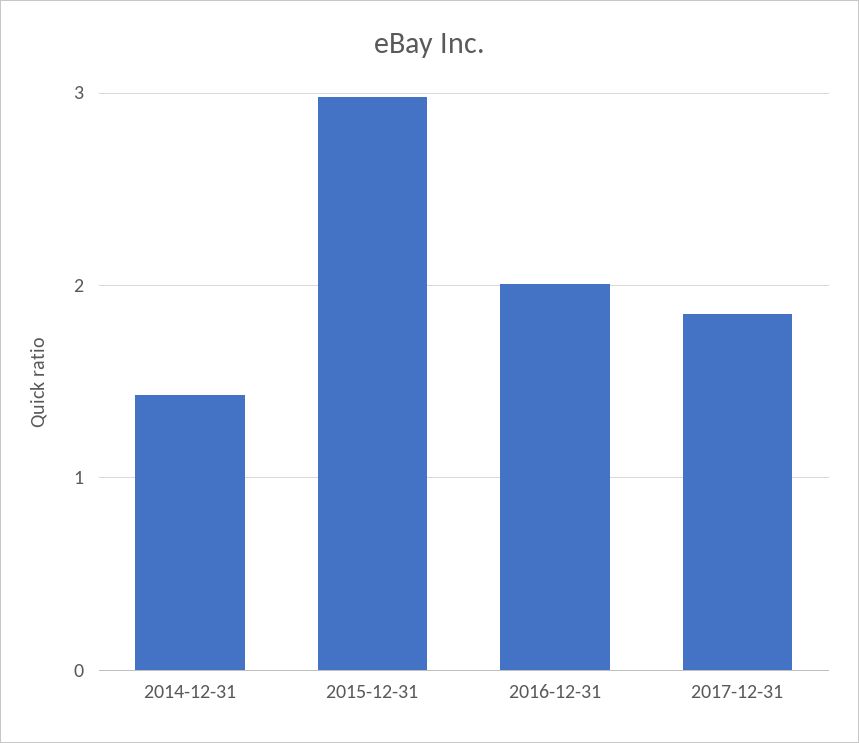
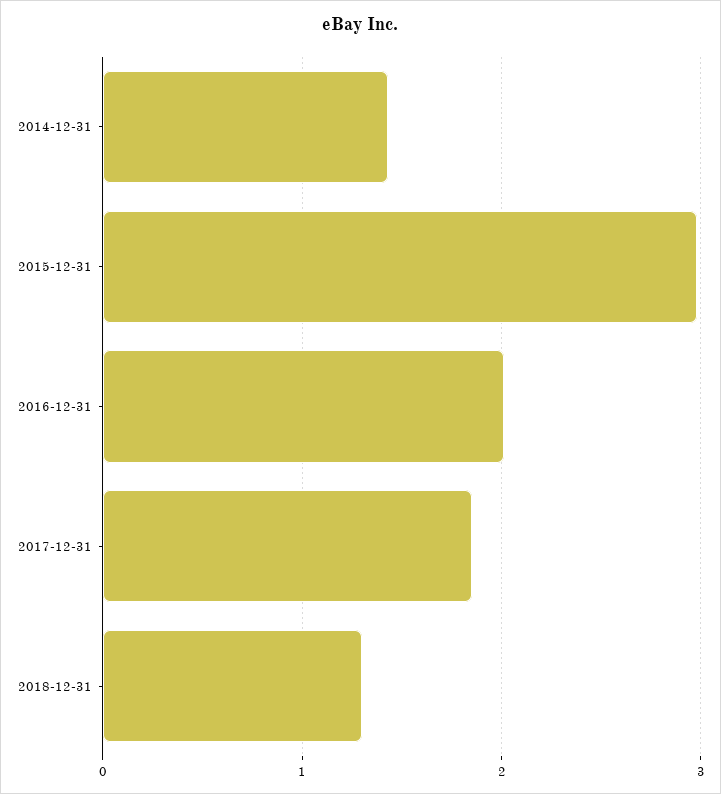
2018-12-31: none -> 1.3

